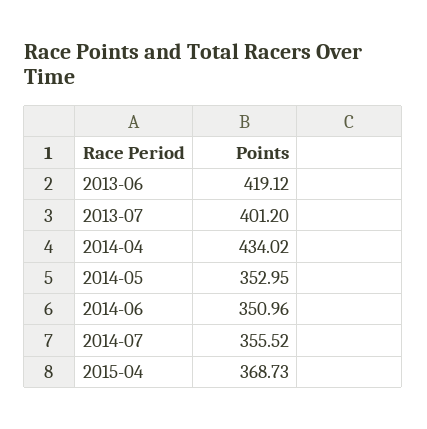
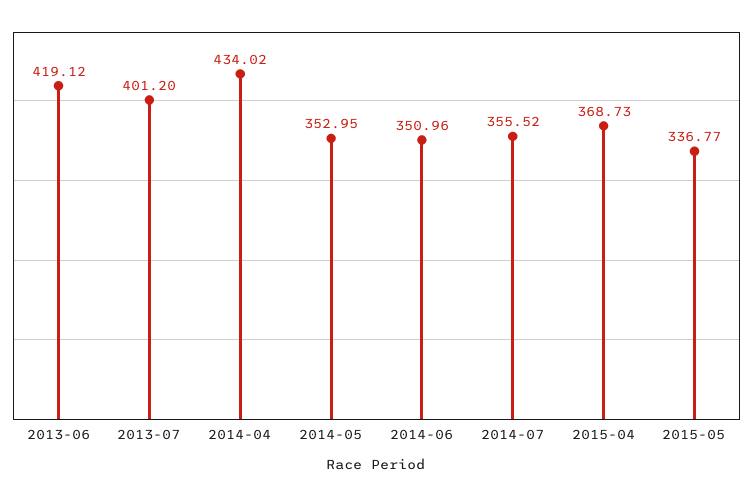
2015-05: none -> 336.77

